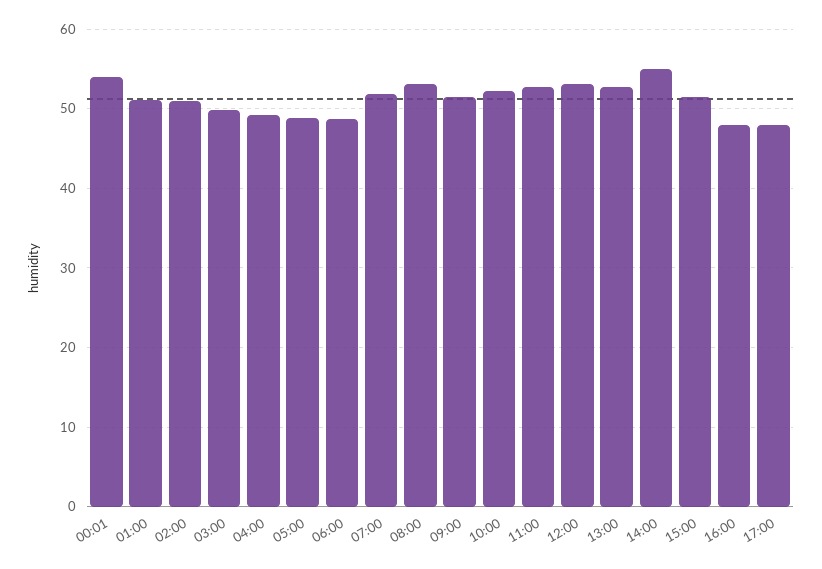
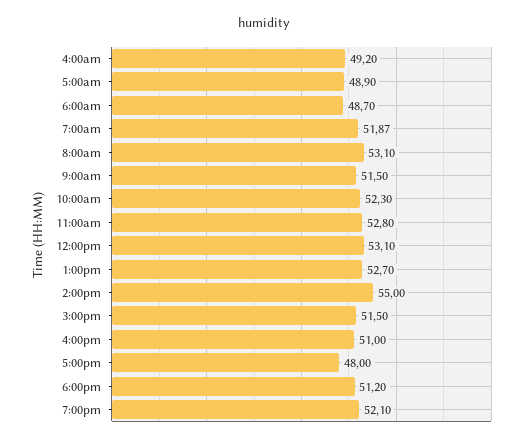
00:01: 54 -> none
01:00: 51 -> none
02:00: 51 -> none
03:00: 50 -> none
16:00: 48 -> 51
6:00pm: none -> 51.2
7:00pm: none -> 52.1

